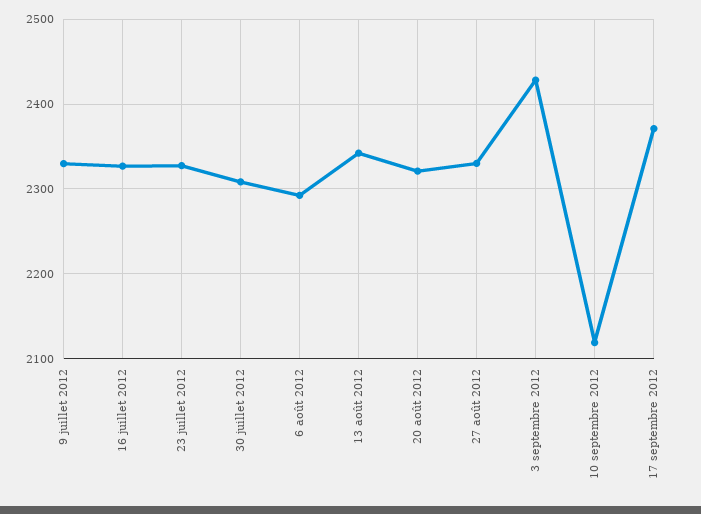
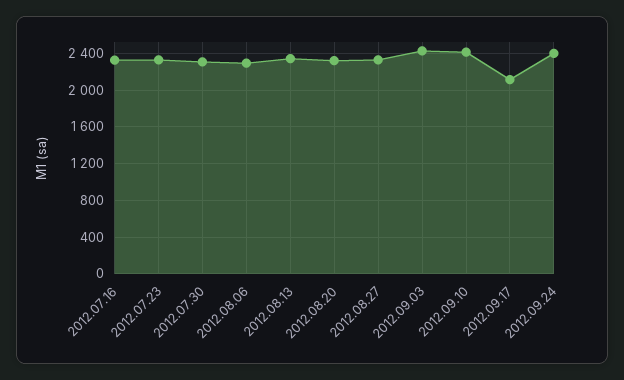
9 juillet 2012: 2330 -> none
10 septembre 2012: 2120 -> 2400
17 septembre 2012: 2370 -> 2100
2012.09.24: none -> 2400

